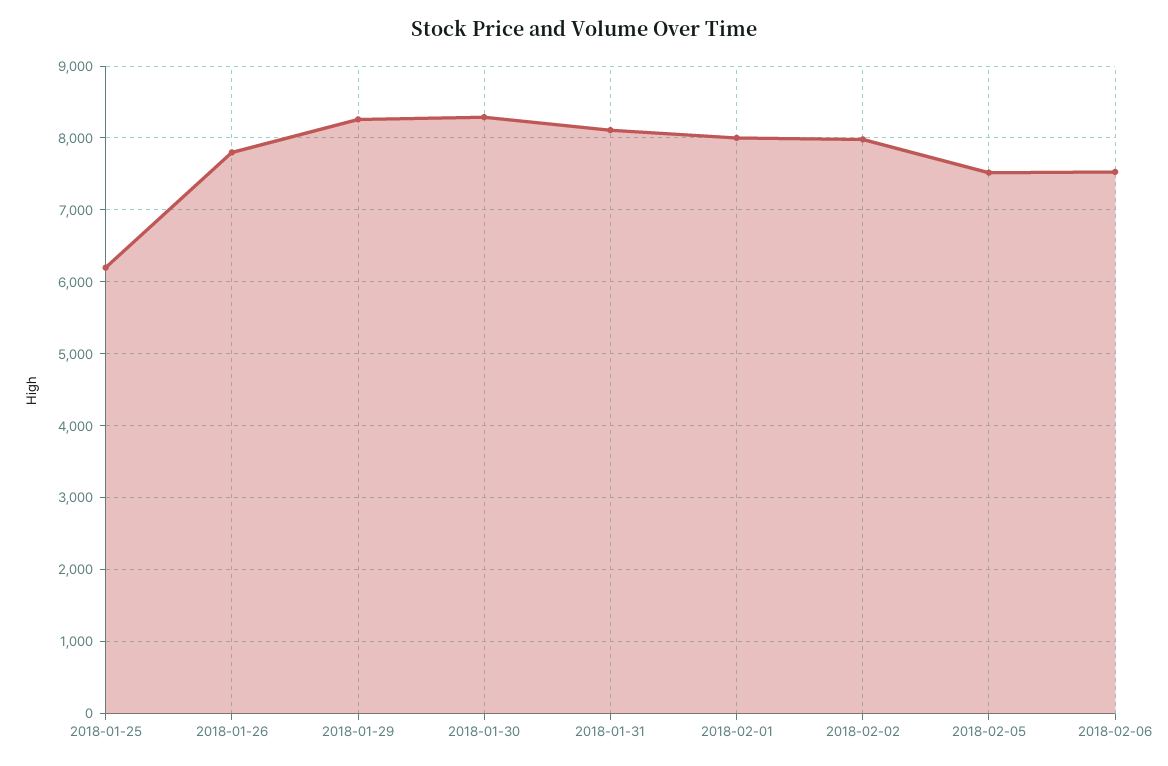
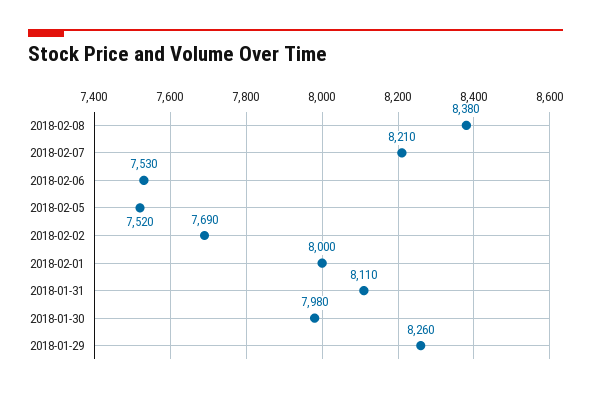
2018-01-25: 6200 -> none
2018-01-26: 7800 -> none
2018-01-30: 8300 -> 7980
2018-02-02: 8000 -> 7690
2018-02-08: none -> 8380
2018-02-07: none -> 8210

